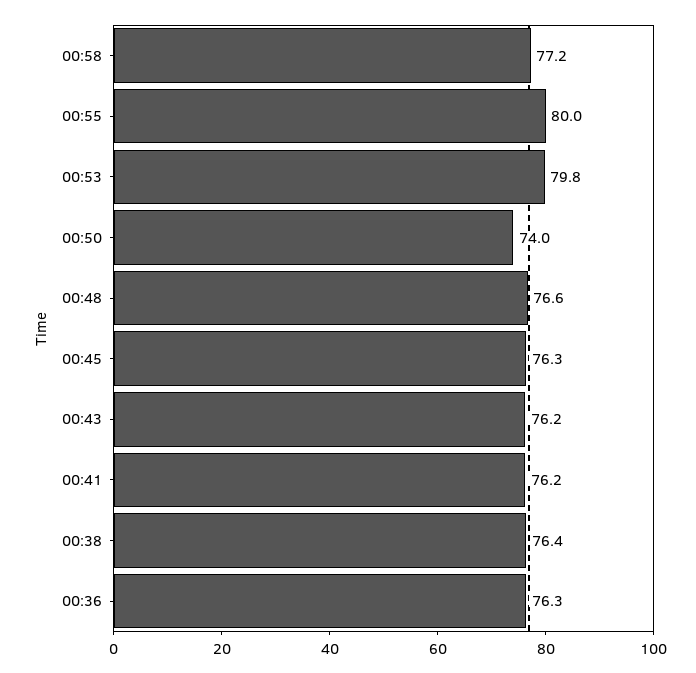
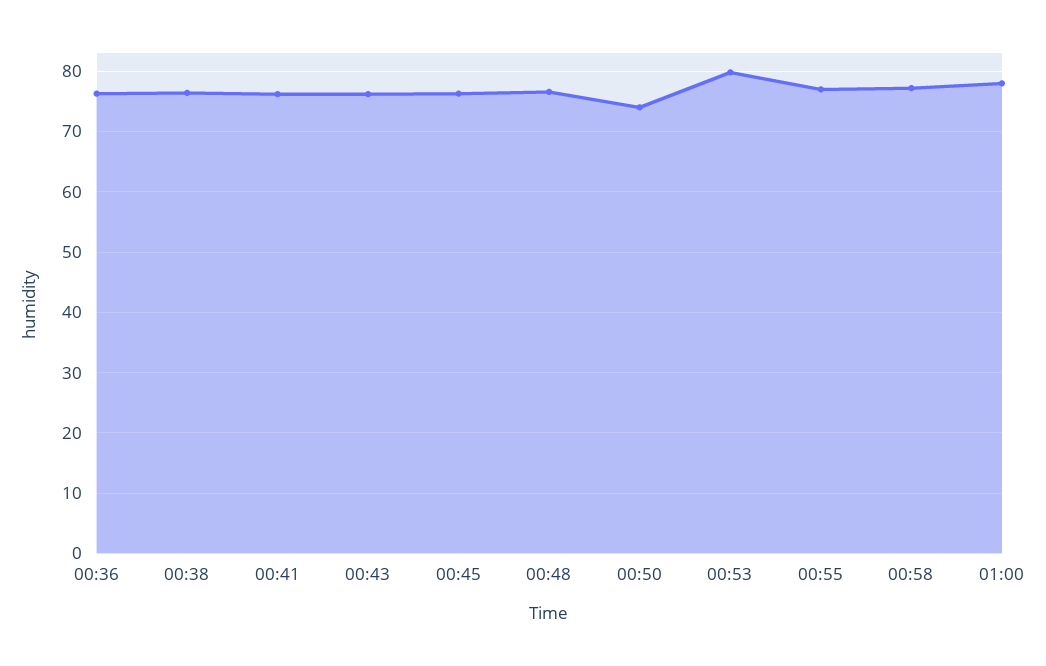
00:55: 80 -> 77
01:00: none -> 78

